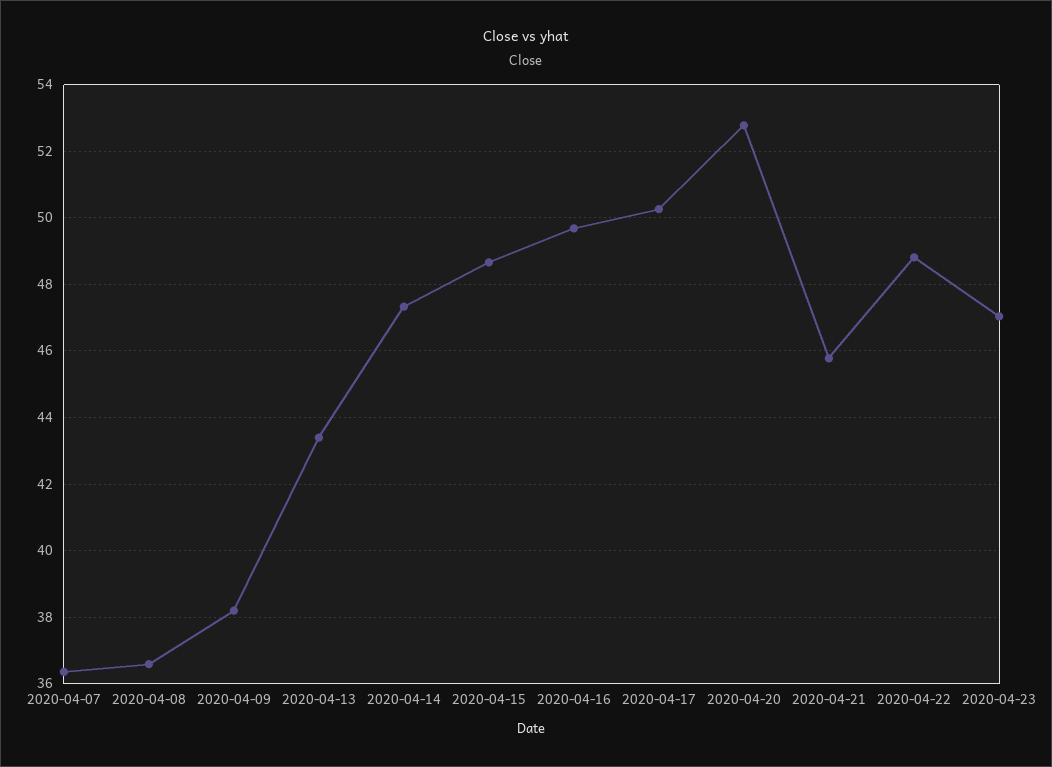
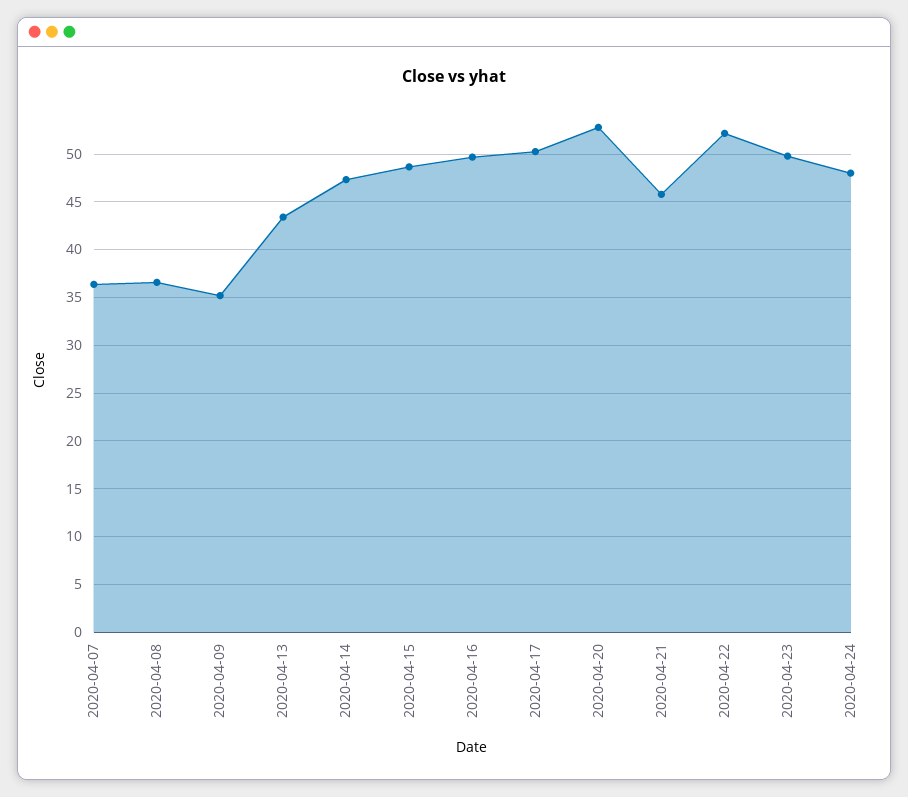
2020-04-09: 38.2 -> 35
2020-04-22: 48.8 -> 52
2020-04-23: 47 -> 50
2020-04-24: none -> 48

